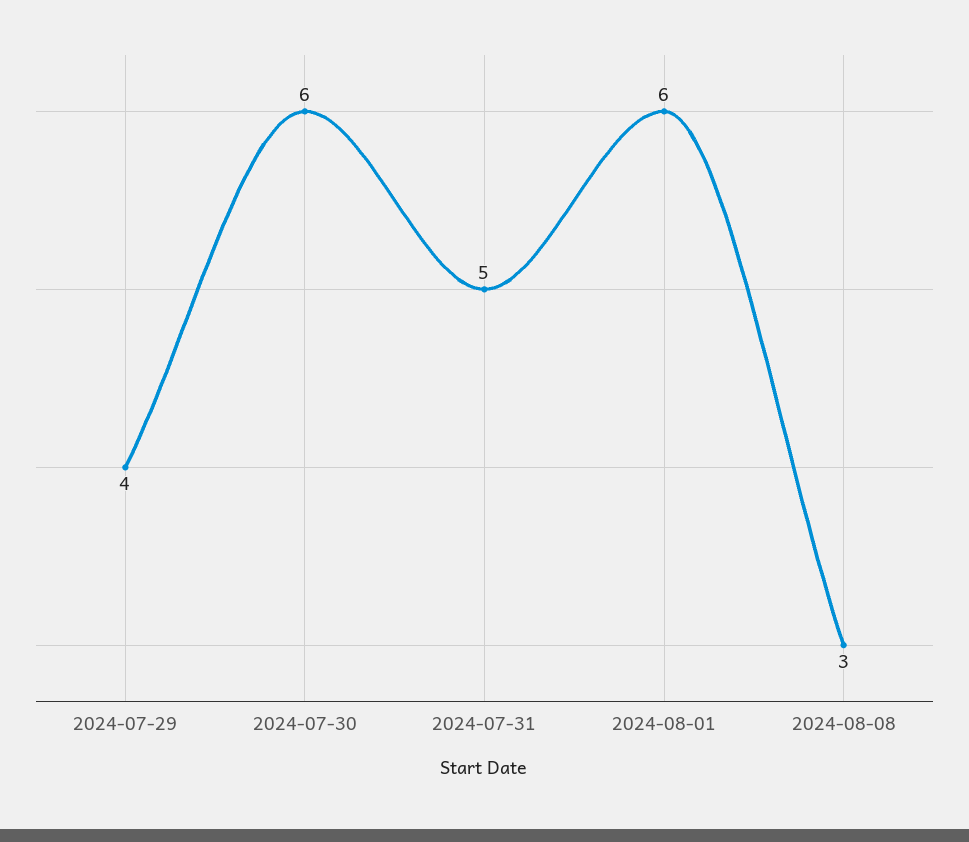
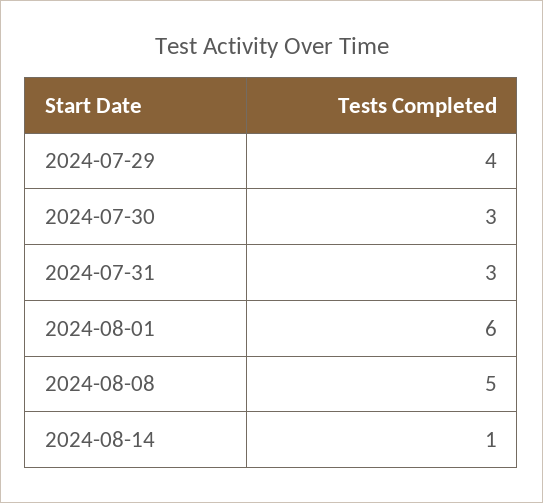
2024-07-30: 6 -> 3
2024-07-31: 5 -> 3
2024-08-08: 3 -> 5
2024-08-14: none -> 1

